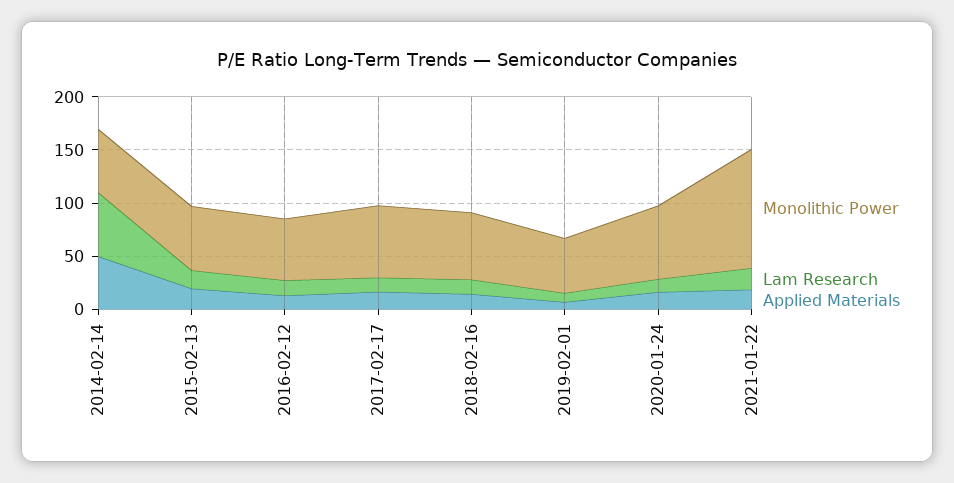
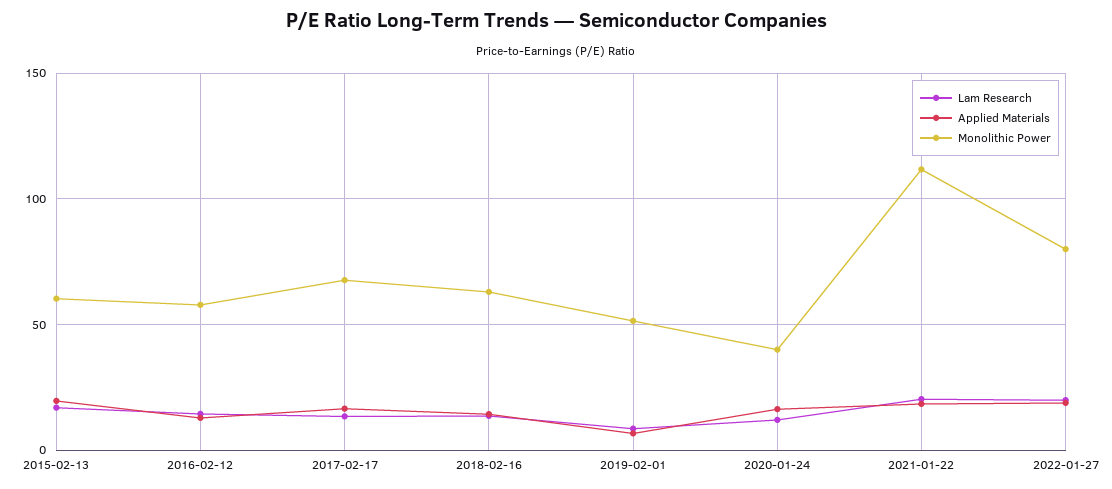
Monolithic Power, 2014-02-14: 60 -> none
Lam Research, 2014-02-14: 60 -> none
Applied Materials, 2014-02-14: 50 -> none
Monolithic Power, 2020-01-24: 70 -> 40
Lam Research, 2022-01-27: none -> 20
Applied Materials, 2022-01-27: none -> 20
Monolithic Power, 2022-01-27: none -> 80

